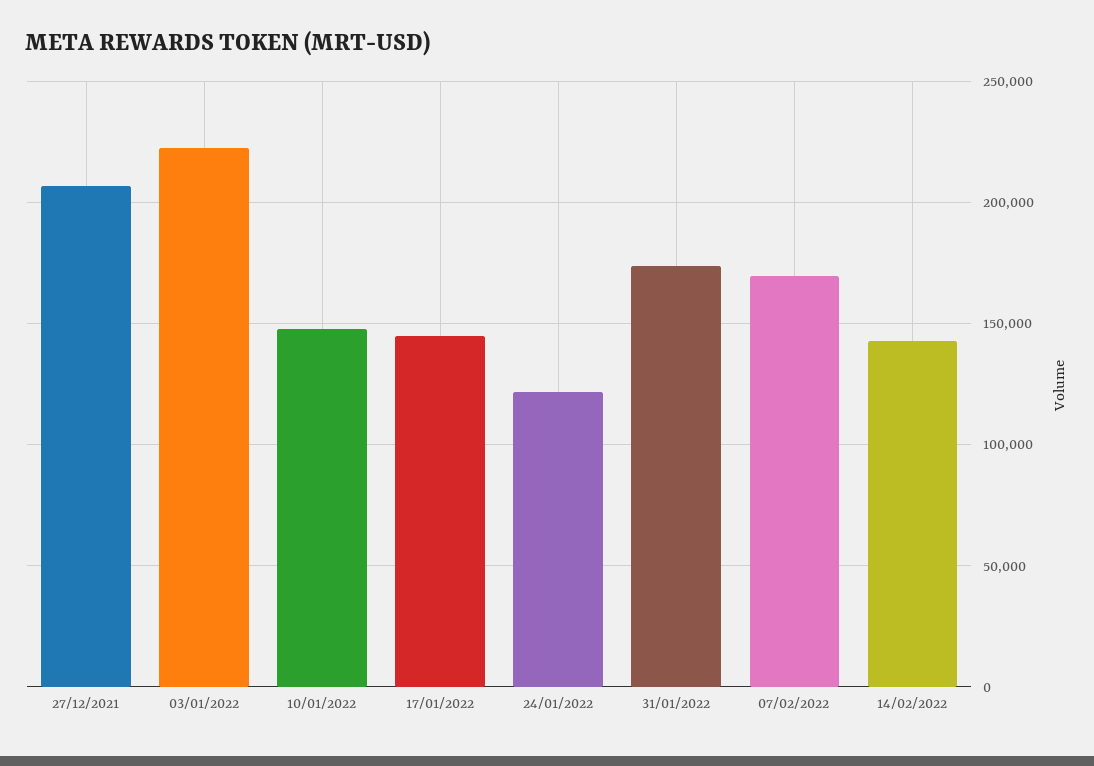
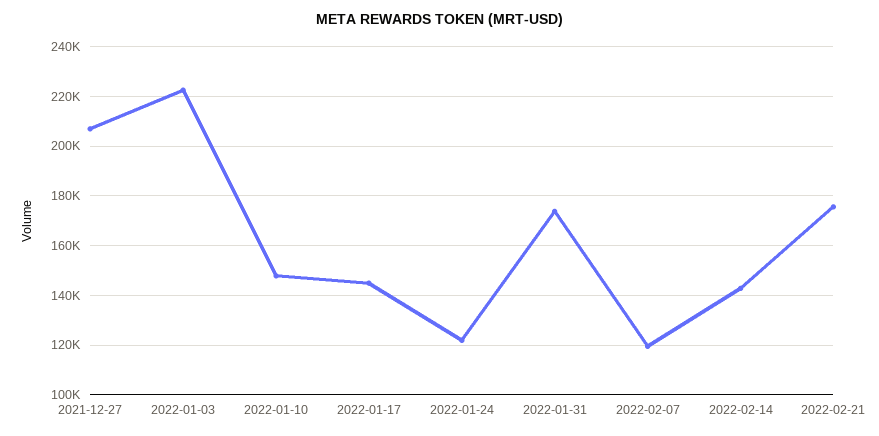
07/02/2022: 170000 -> 120000
2022-02-21: none -> 175000

